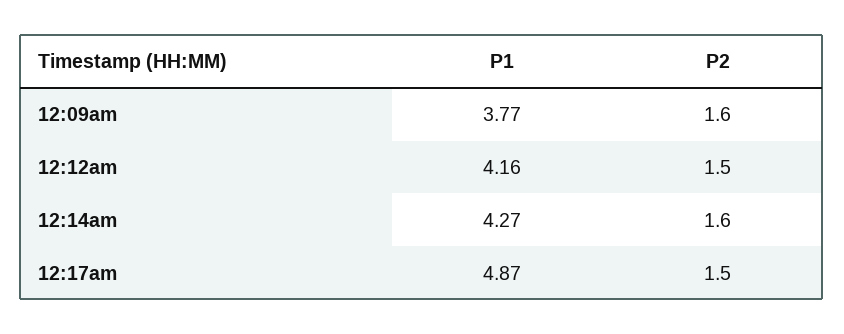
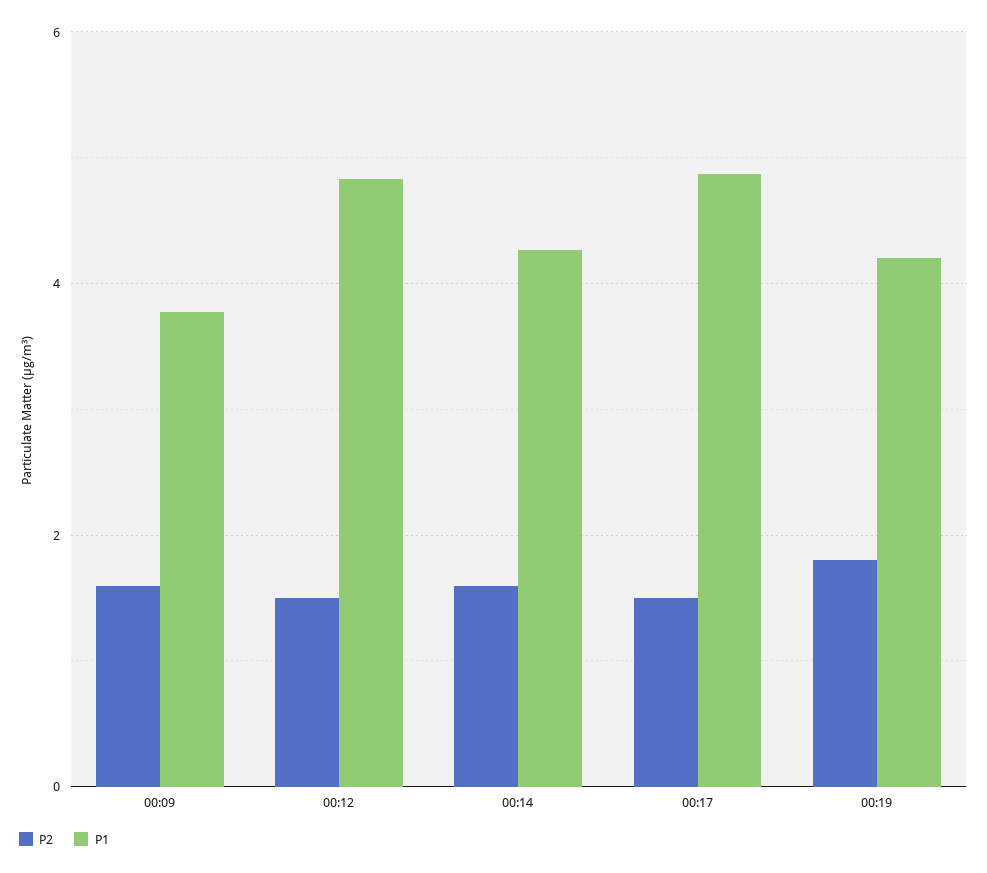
P1, 12:12am: 4.16 -> 4.8
P2, 00:19: none -> 1.8
P1, 00:19: none -> 4.2

